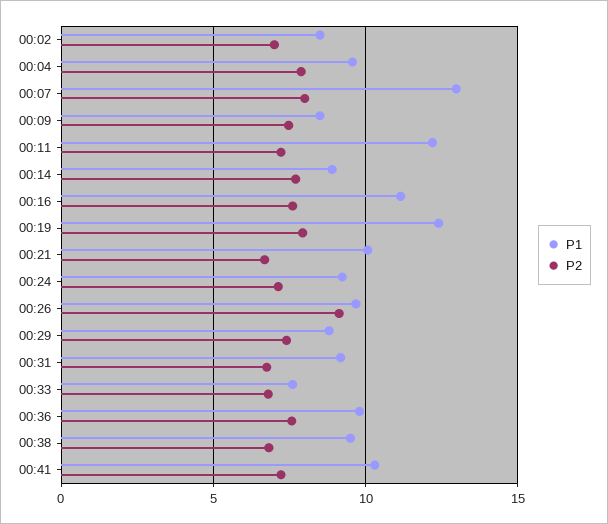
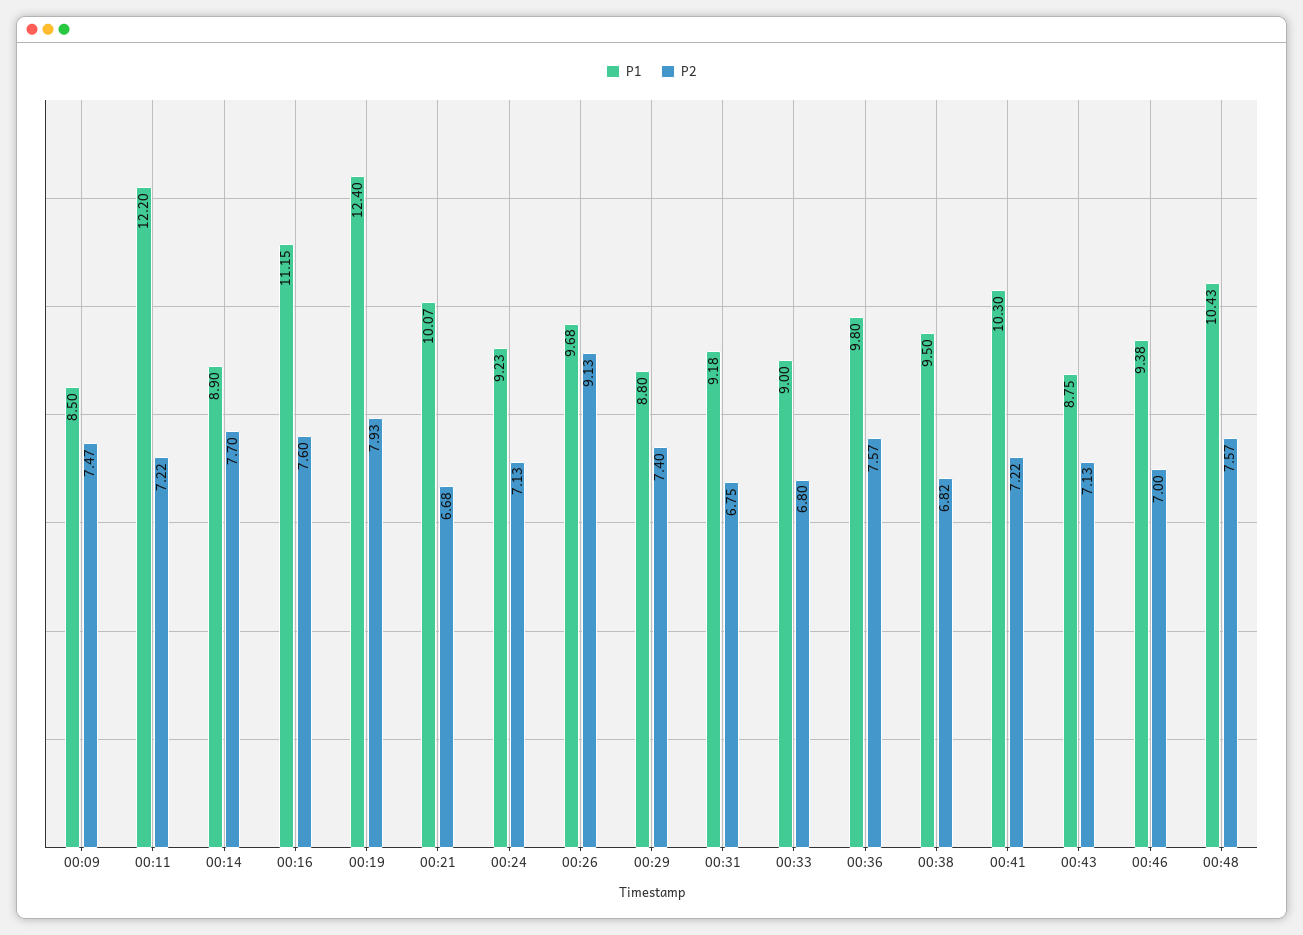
P1, 00:02: 8.5 -> none
P2, 00:02: 7 -> none
P1, 00:04: 9.5 -> none
P2, 00:04: 8 -> none
P1, 00:07: 13 -> none
P2, 00:07: 8 -> none
P1, 00:33: 7.5 -> 9
P1, 00:43: none -> 8.75
P2, 00:43: none -> 7.13
P1, 00:46: none -> 9.38
P2, 00:46: none -> 7
P1, 00:48: none -> 10.43
P2, 00:48: none -> 7.57

